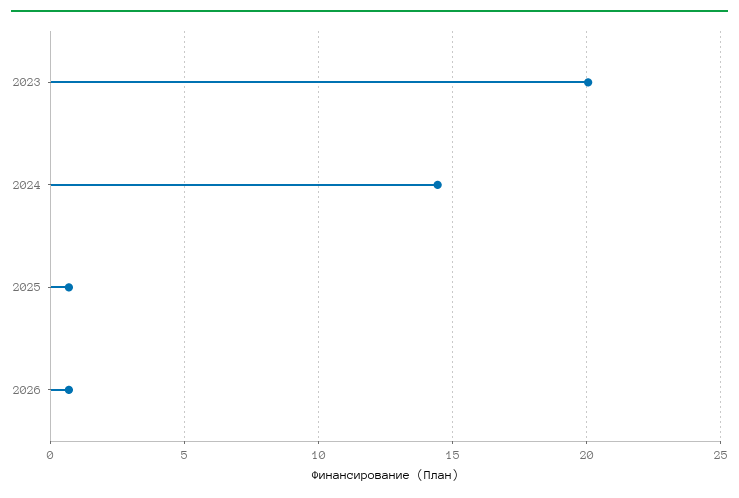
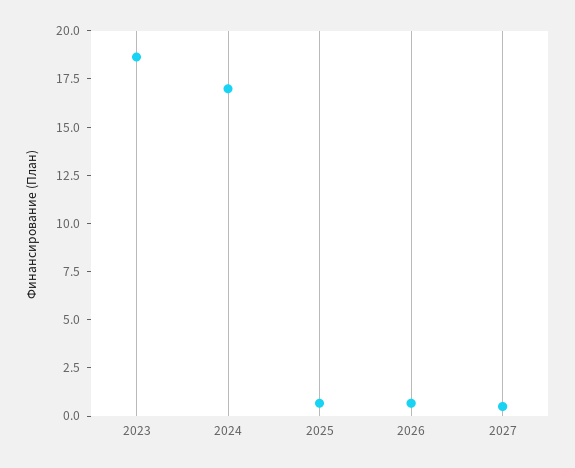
2023: 20 -> 18.5
2024: 14.5 -> 17
2027: none -> 0.5

